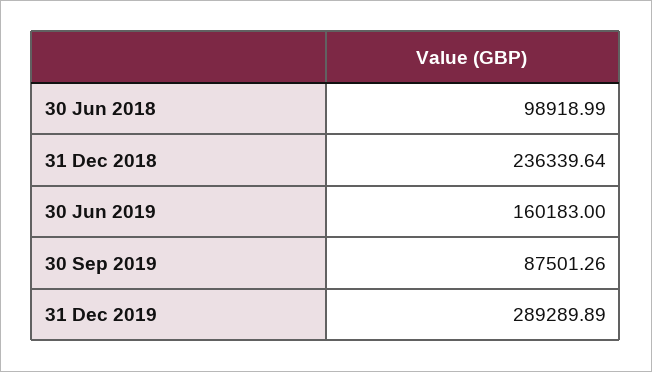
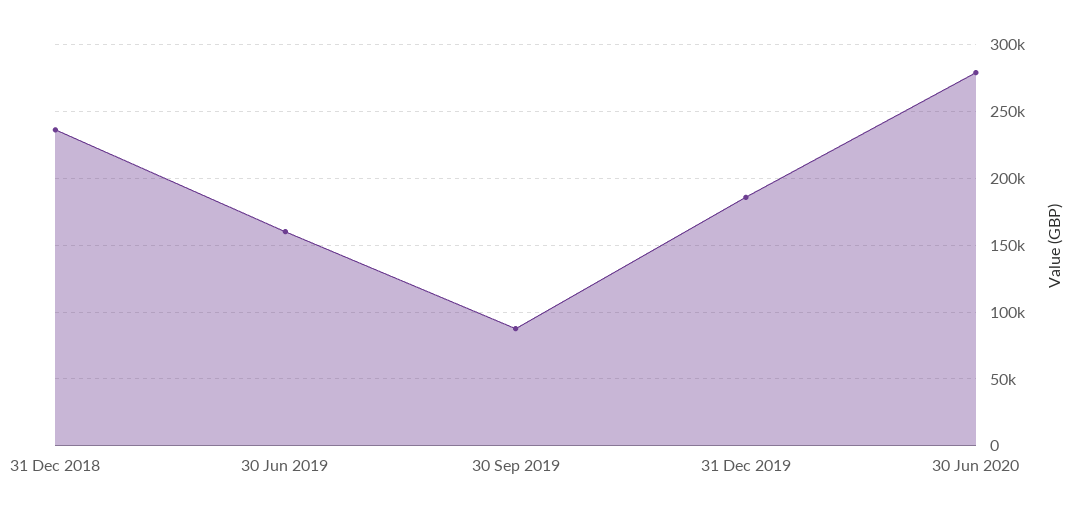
30 Jun 2018: 98918.99 -> none
31 Dec 2019: 289289.89 -> 185000
30 Jun 2020: none -> 280000

